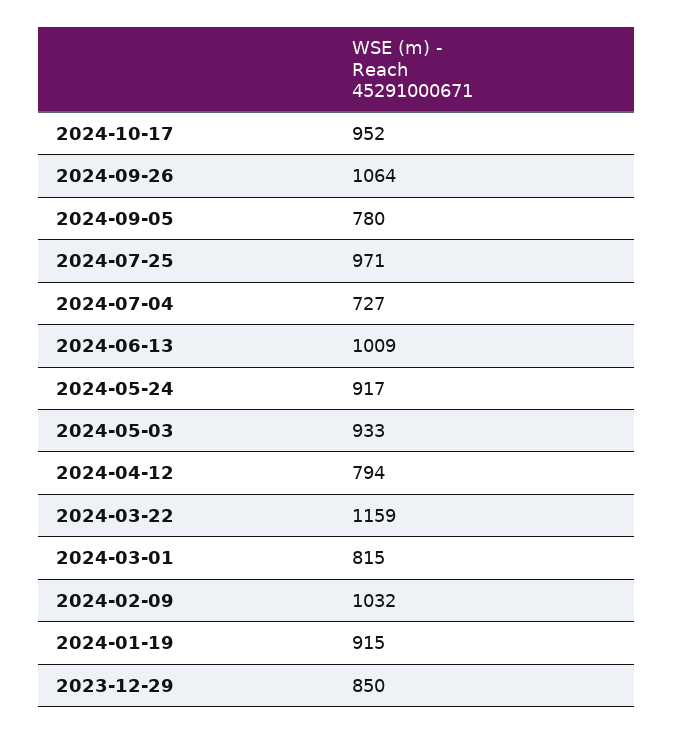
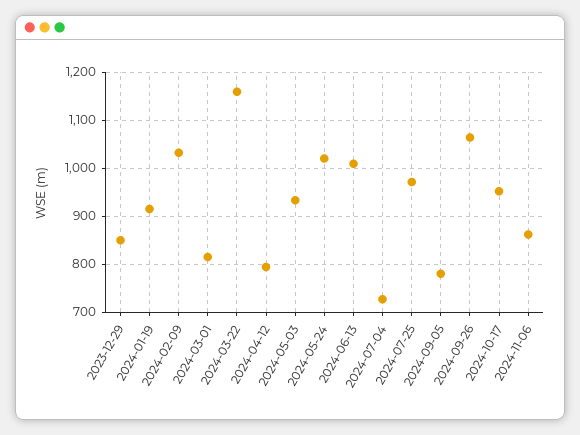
2024-05-24: 917 -> 1020
2024-11-06: none -> 860

